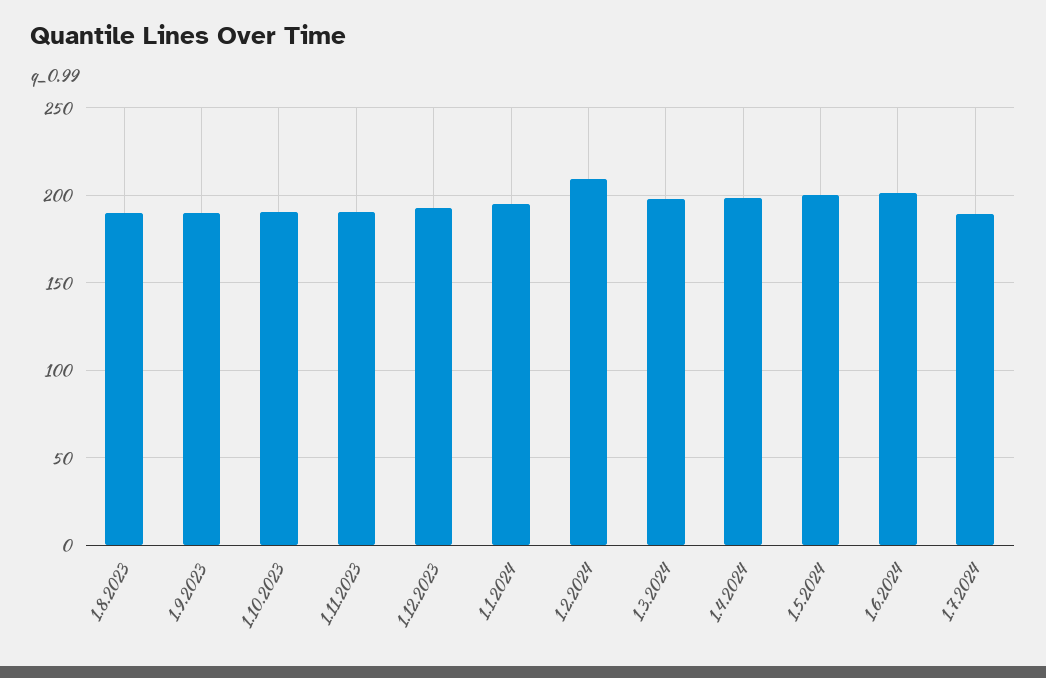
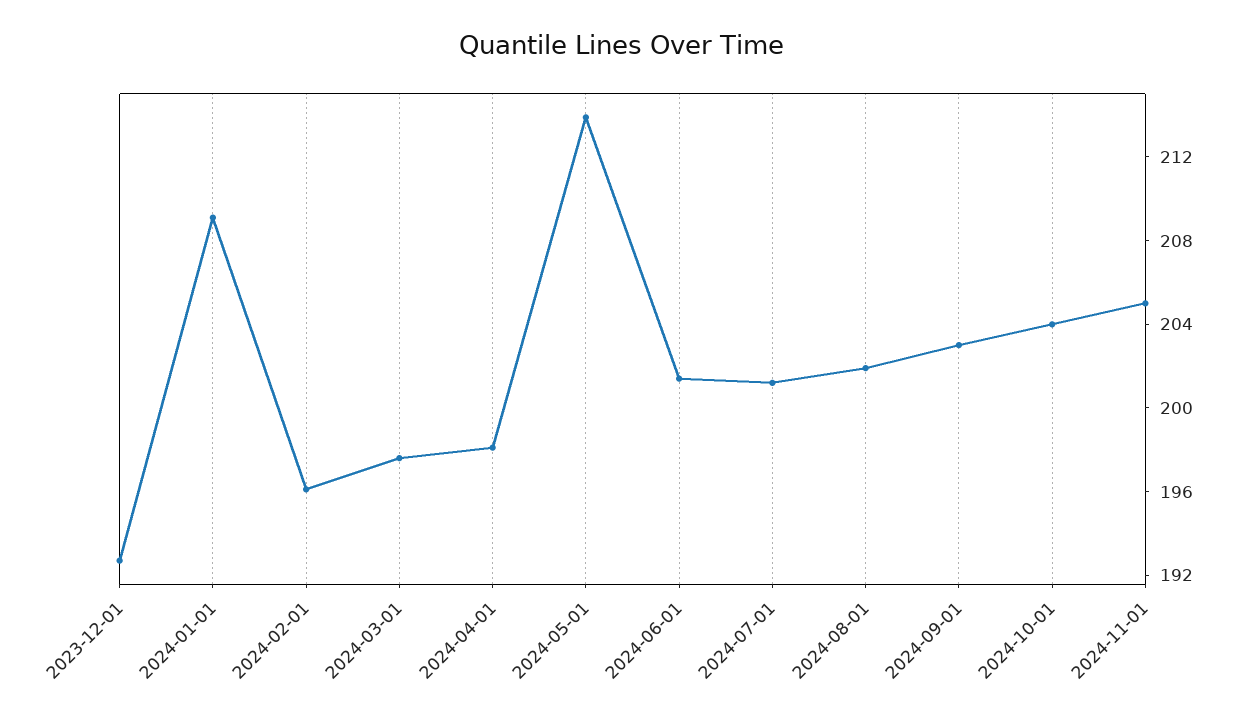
1.8.2023: 190 -> none
1.9.2023: 190 -> none
1.10.2023: 190 -> none
1.11.2023: 190 -> none
1.1.2024: 195 -> 209
1.2.2024: 210 -> 196
1.5.2024: 200 -> 214
1.7.2024: 190 -> 201
2024-08-01: none -> 202
2024-09-01: none -> 203
2024-10-01: none -> 204
2024-11-01: none -> 205

